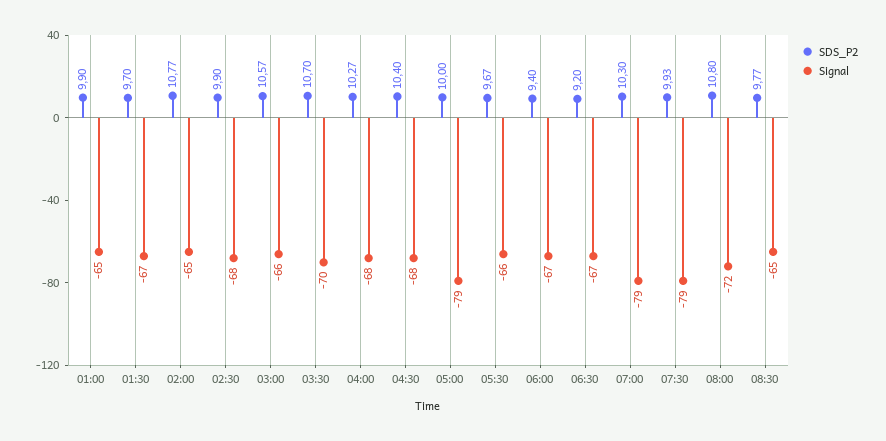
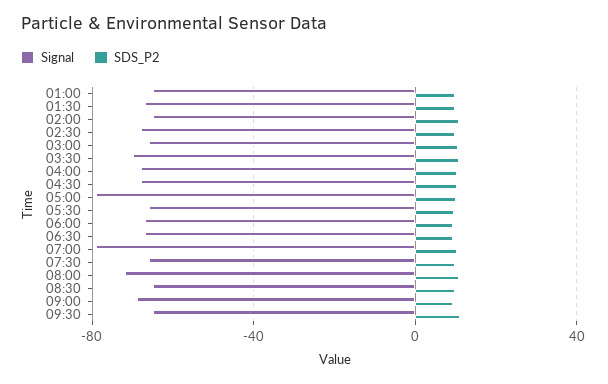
Signal, 07:30: -79 -> -65
Signal, 09:00: none -> -70
SDS_P2, 09:00: none -> 10
Signal, 09:30: none -> -65
SDS_P2, 09:30: none -> 10

